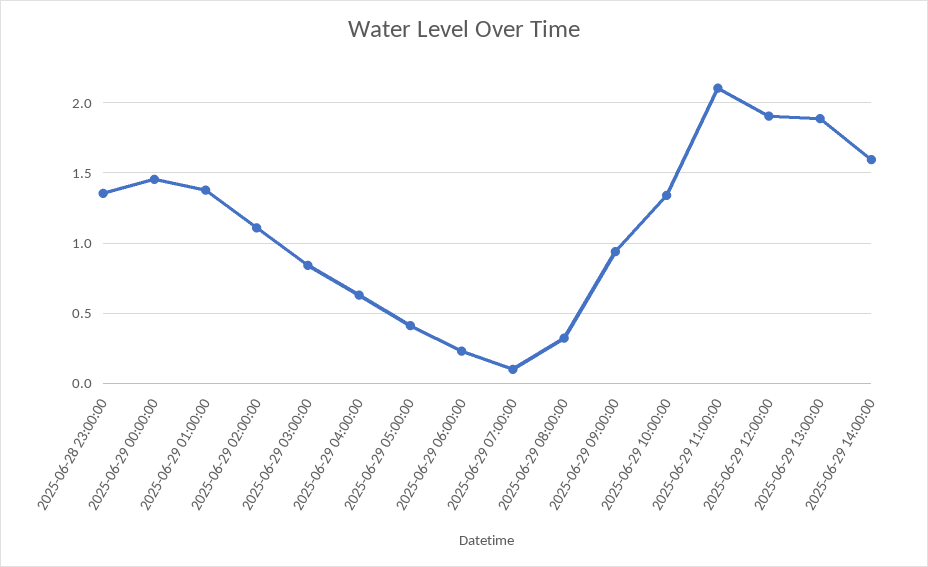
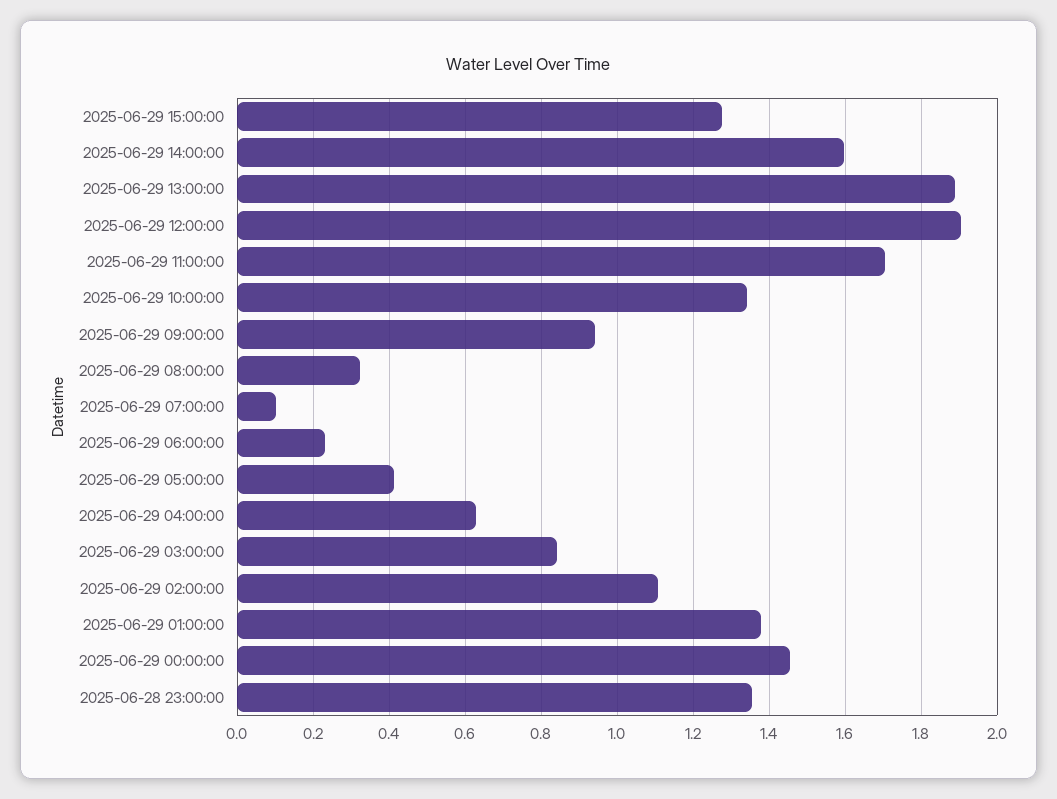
2025-06-29 11:00:00: 2.1 -> 1.7
2025-06-29 15:00:00: none -> 1.28

